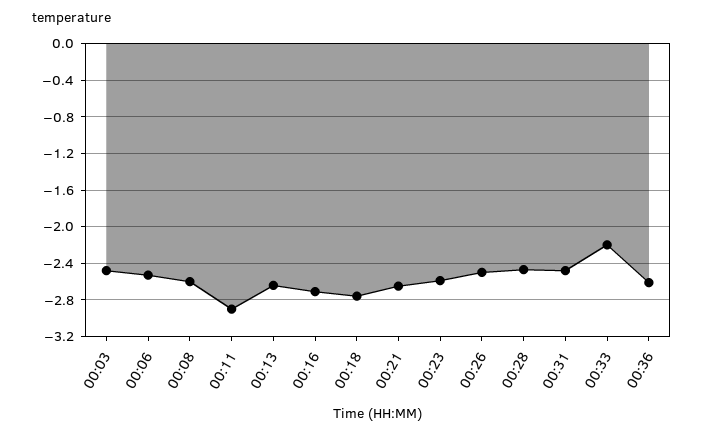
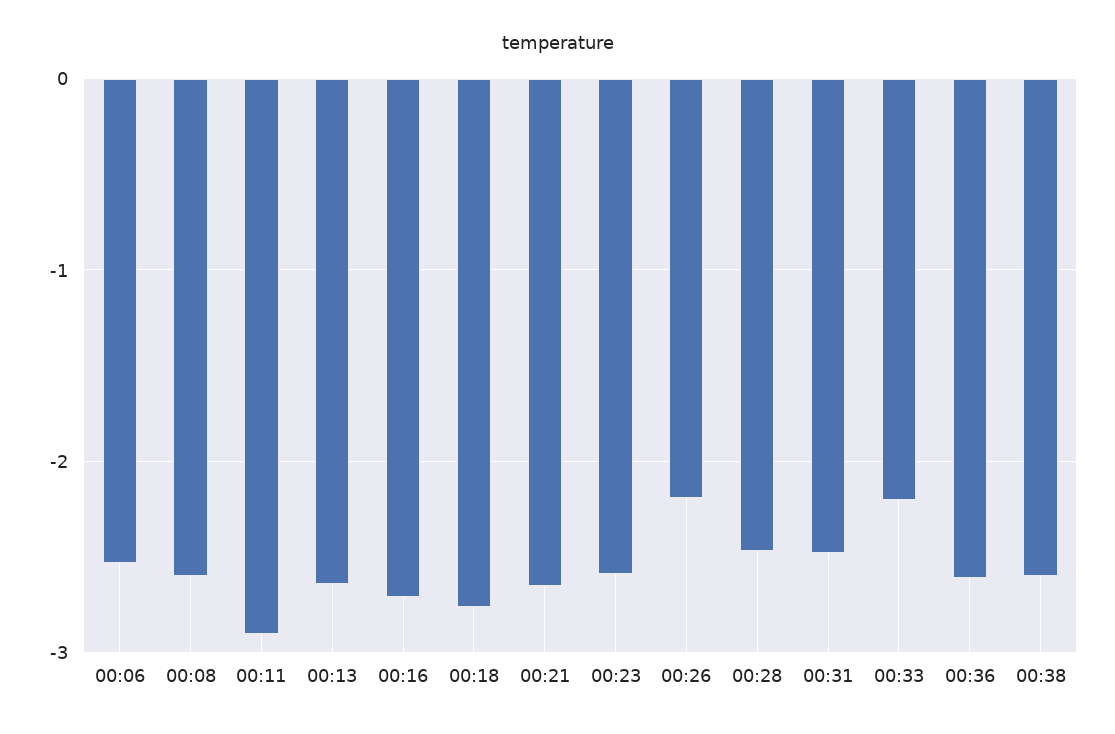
00:03: -2.5 -> none
00:26: -2.5 -> -2.2
00:38: none -> -2.6

